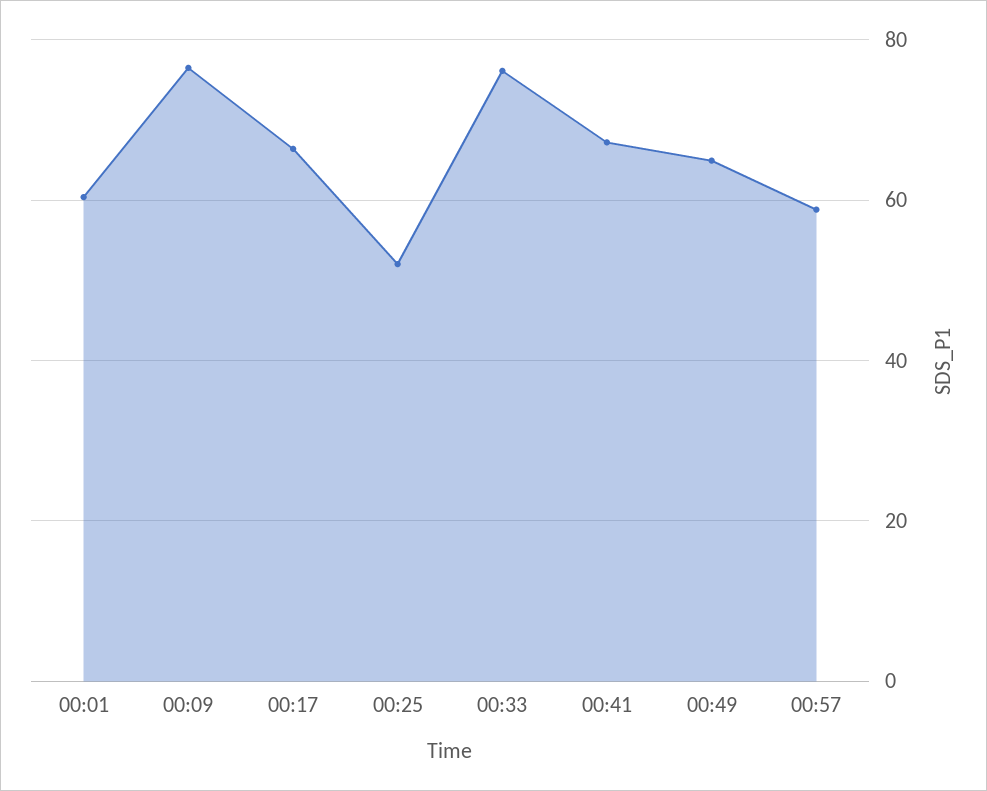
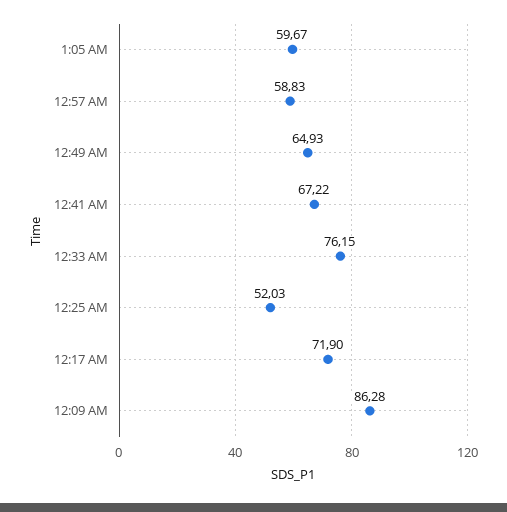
00:01: 60 -> none
00:09: 76 -> 86.28
00:17: 66 -> 71.9
1:05 AM: none -> 59.67

